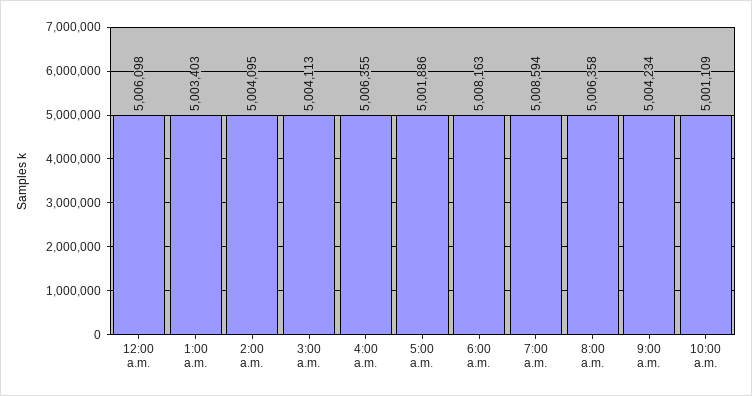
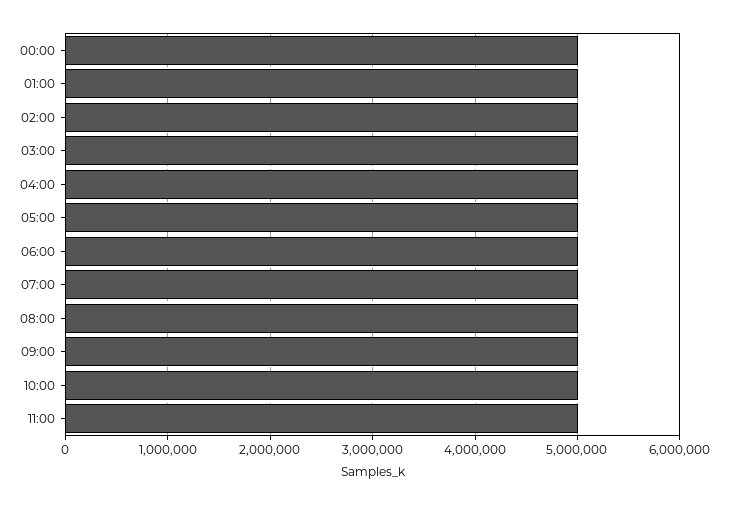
11:00: none -> 5000000

